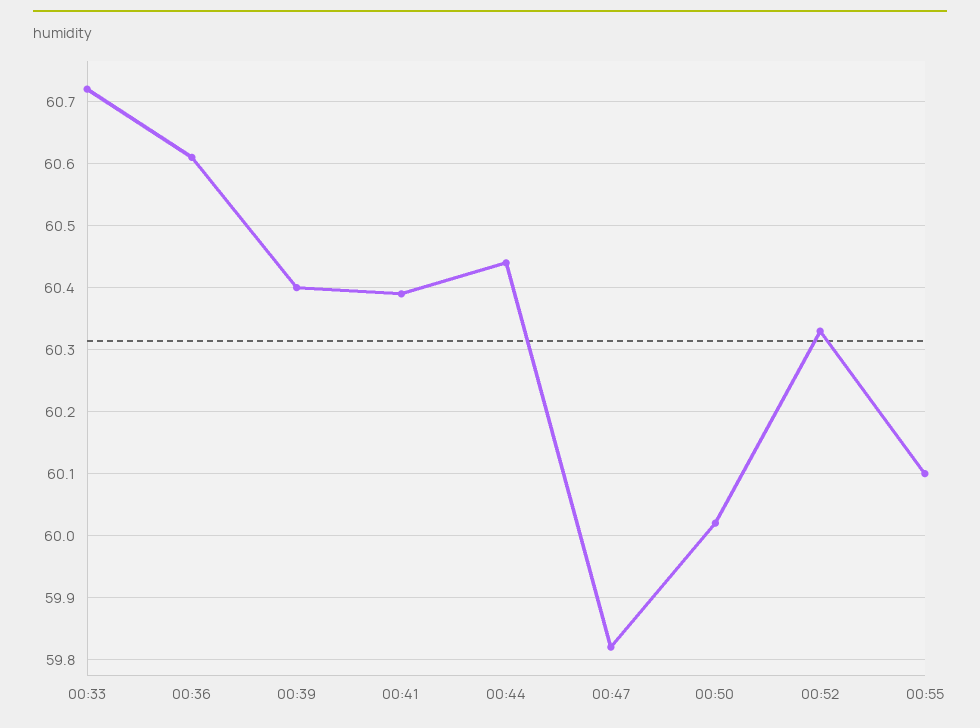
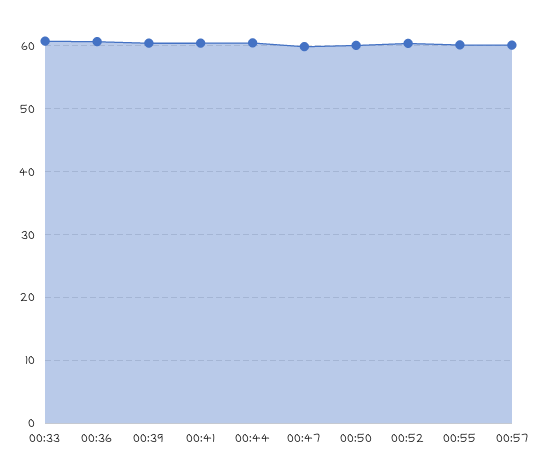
00:57: none -> 60

